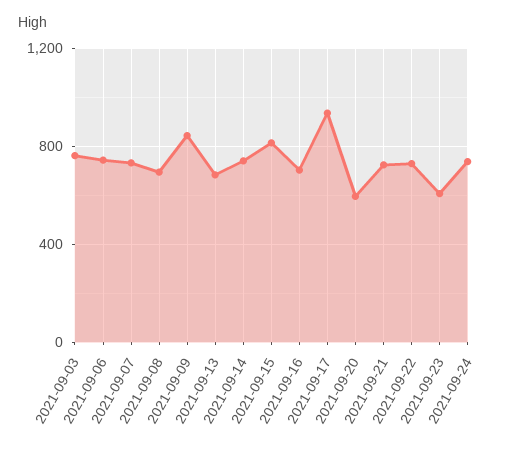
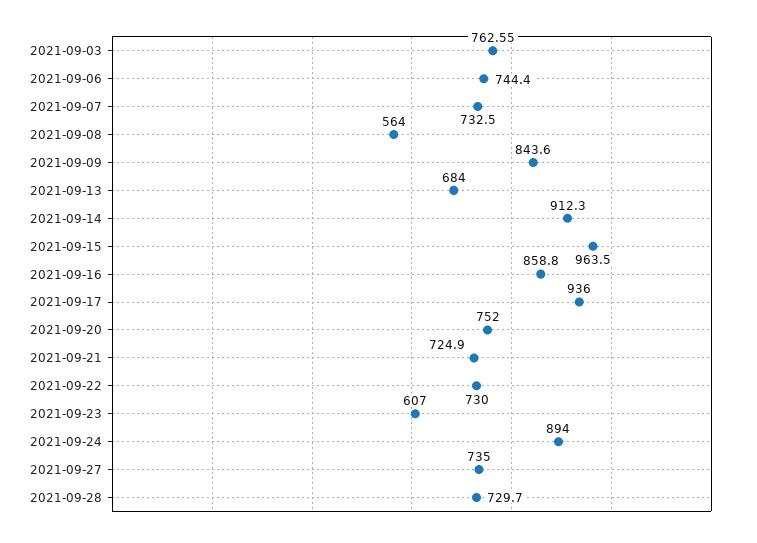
2021-09-08: 700 -> 564
2021-09-14: 750 -> 912.3
2021-09-15: 800 -> 963.5
2021-09-16: 700 -> 858.8
2021-09-20: 600 -> 752
2021-09-24: 750 -> 894
2021-09-27: none -> 735
2021-09-28: none -> 729.7

